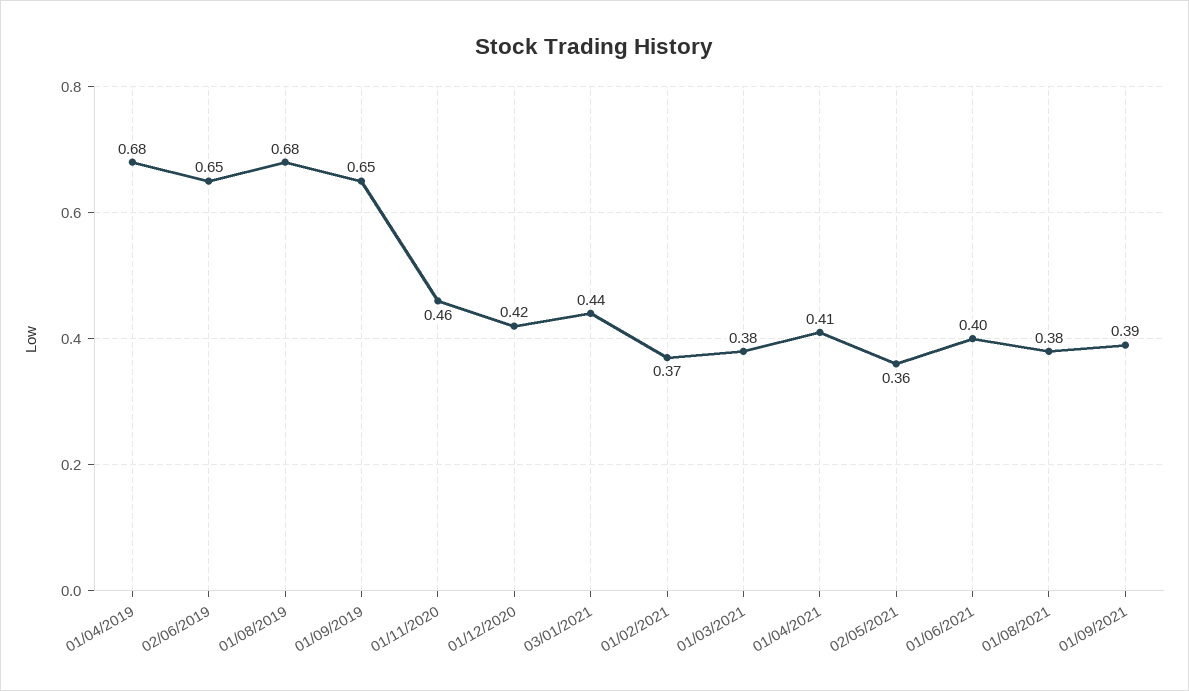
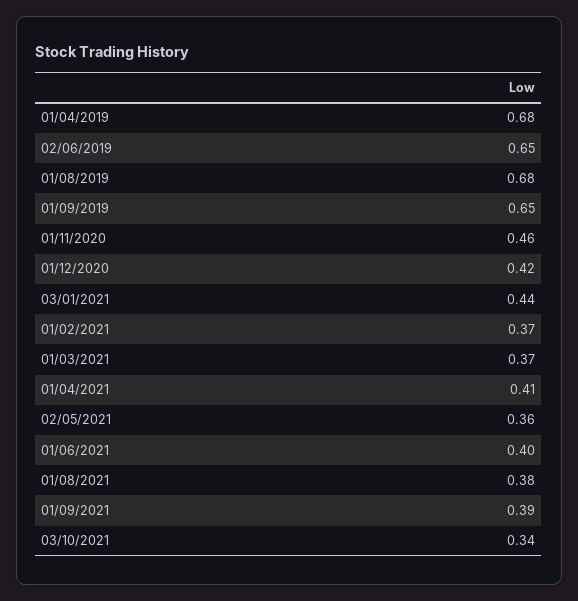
01/03/2021: 0.38 -> 0.37
03/10/2021: none -> 0.34

